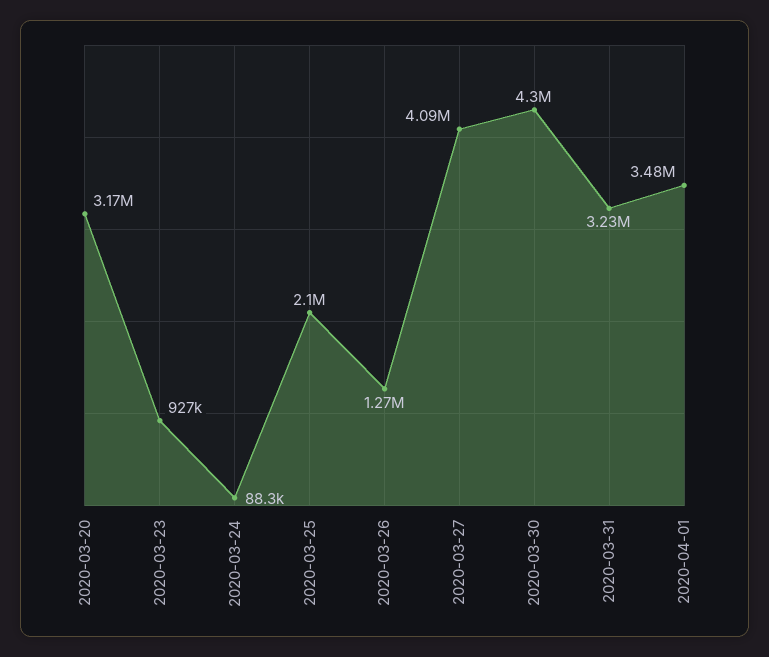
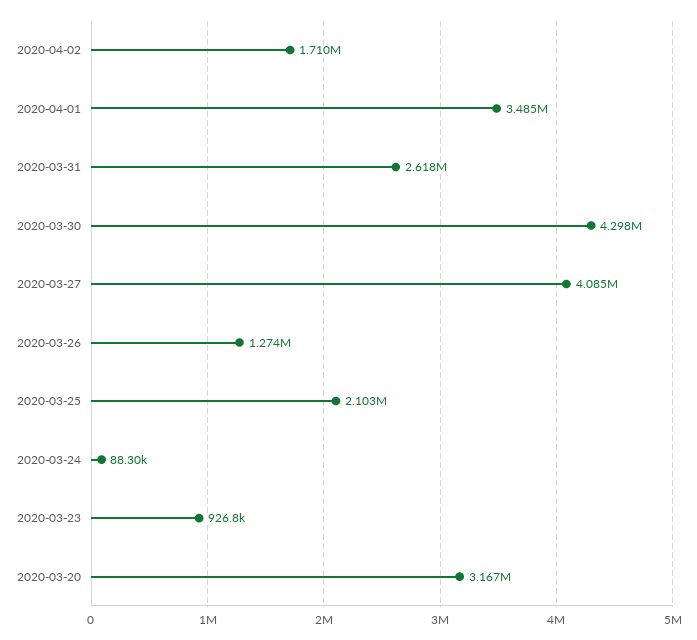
2020-03-31: 3230000 -> 2618000
2020-04-02: none -> 1710000

